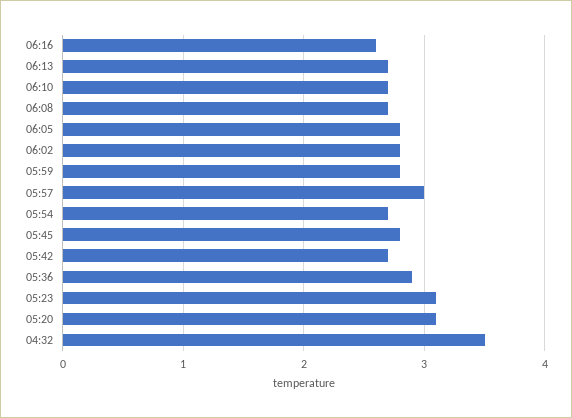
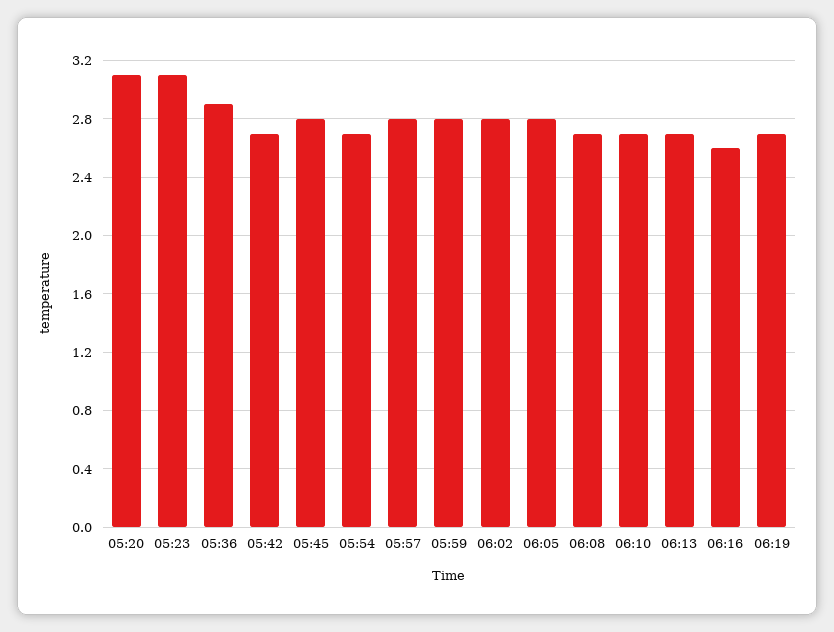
05:57: 3 -> 2.8
04:32: 3.5 -> none
06:19: none -> 2.7

